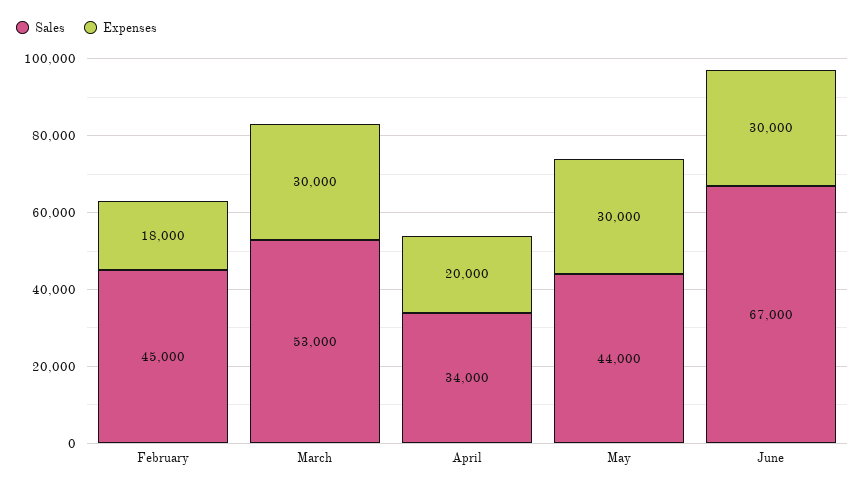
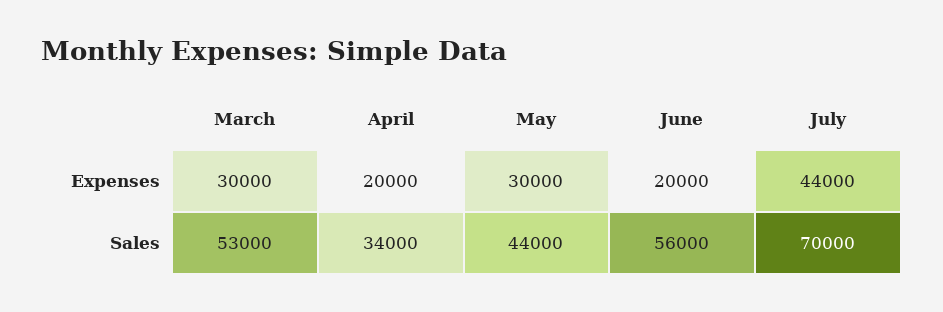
Sales, February: 45000 -> none
Expenses, February: 18000 -> none
Sales, June: 67000 -> 56000
Expenses, June: 30000 -> 20000
Expenses, July: none -> 44000
Sales, July: none -> 70000

